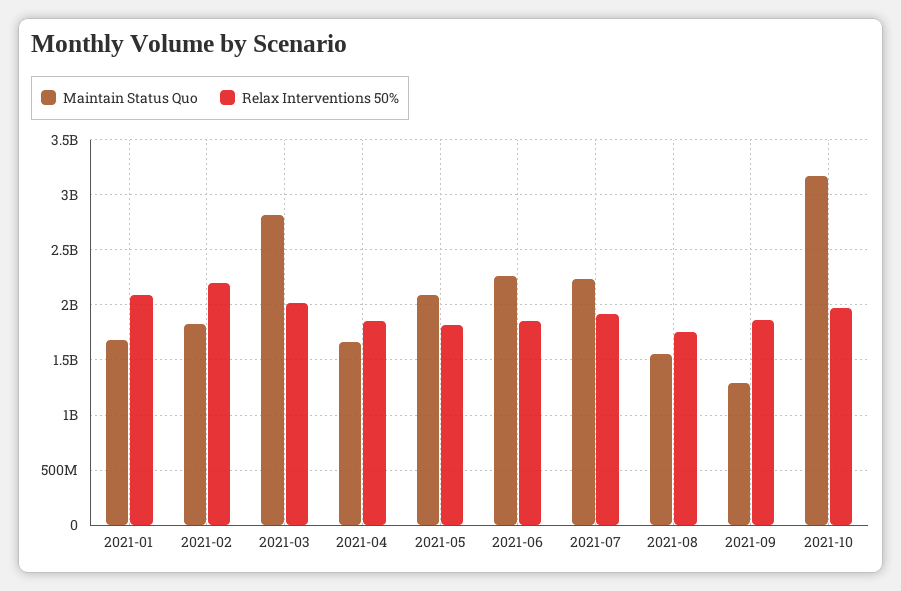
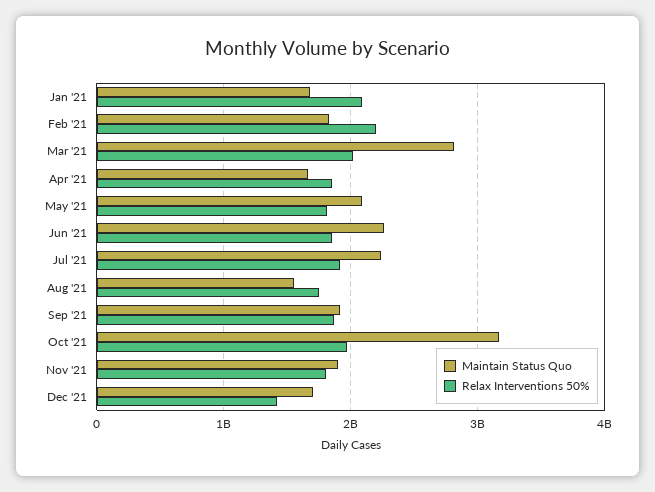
Maintain Status Quo, 2021-09: 1300000000 -> 1900000000
Maintain Status Quo, Nov '21: none -> 1900000000
Relax Interventions 50%, Nov '21: none -> 1800000000
Maintain Status Quo, Dec '21: none -> 1700000000
Relax Interventions 50%, Dec '21: none -> 1400000000

